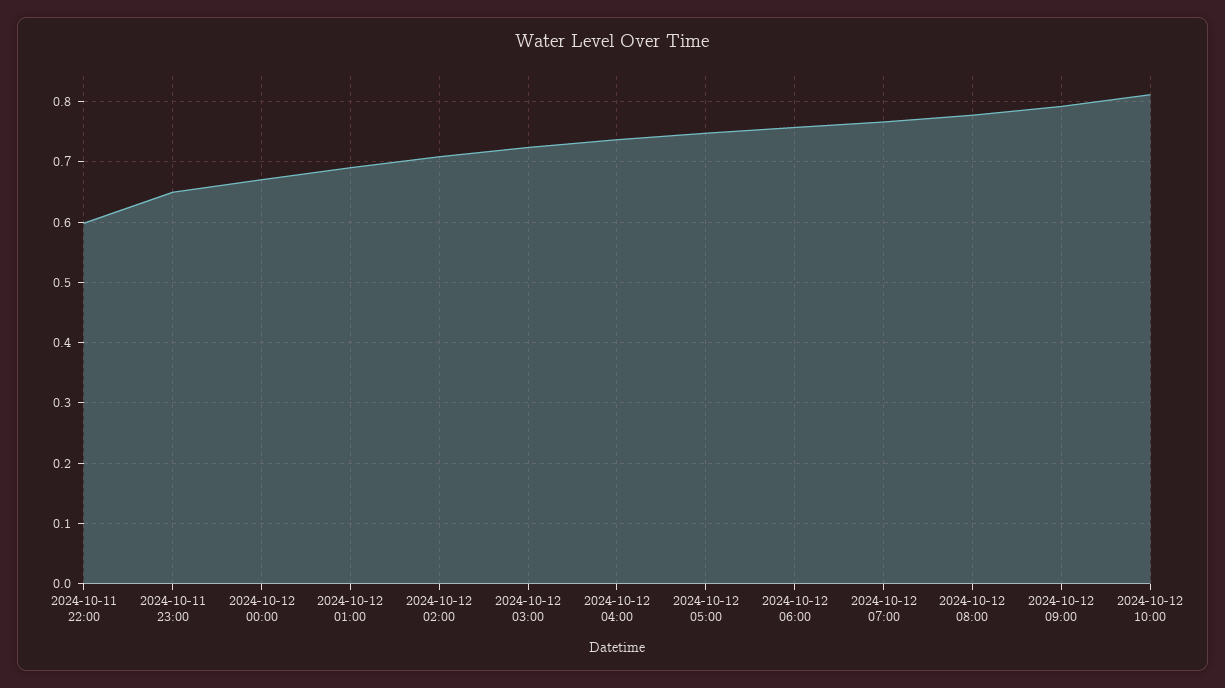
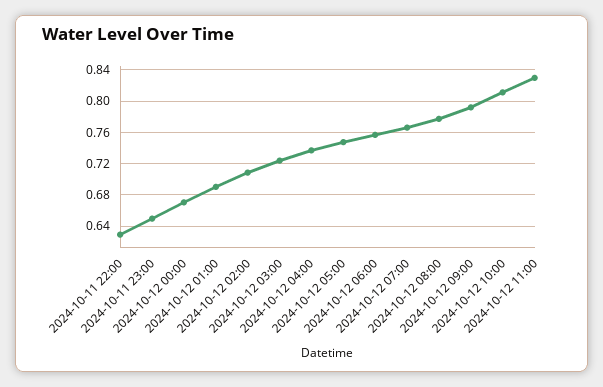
2024-10-11 22:00: 0.6 -> 0.63
2024-10-12 11:00: none -> 0.83

